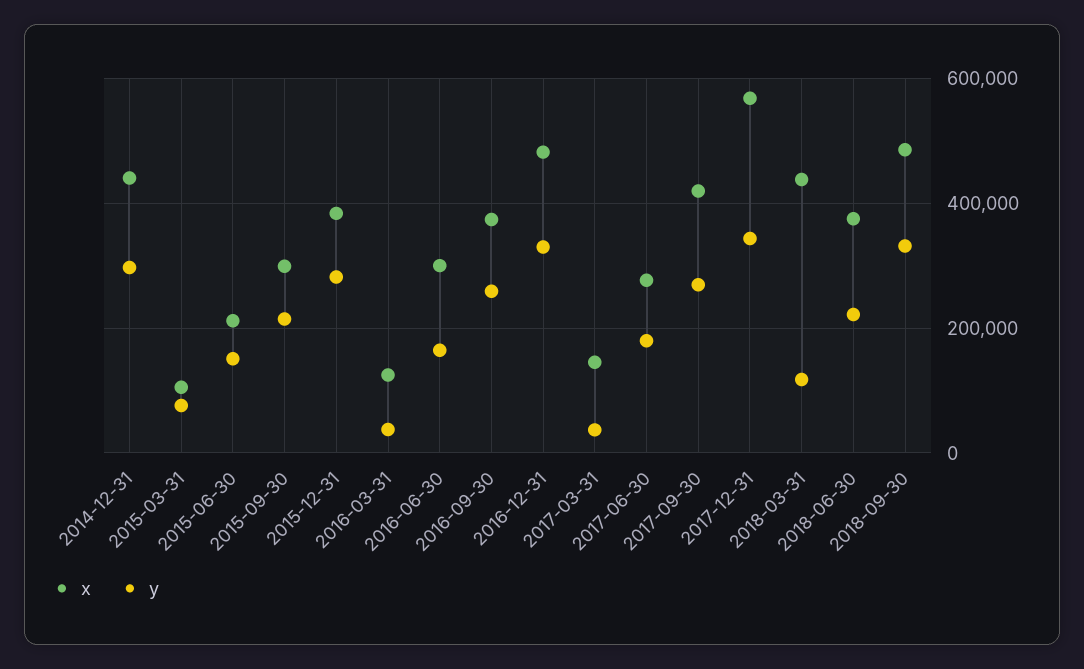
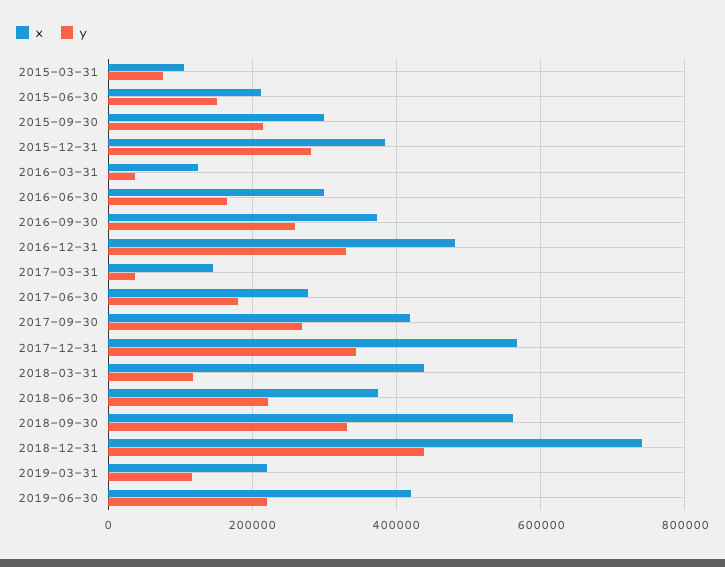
x, 2014-12-31: 440000 -> none
y, 2014-12-31: 300000 -> none
x, 2018-09-30: 480000 -> 560000
x, 2018-12-31: none -> 740000
y, 2018-12-31: none -> 440000
x, 2019-03-31: none -> 220000
y, 2019-03-31: none -> 120000
x, 2019-06-30: none -> 420000
y, 2019-06-30: none -> 220000

